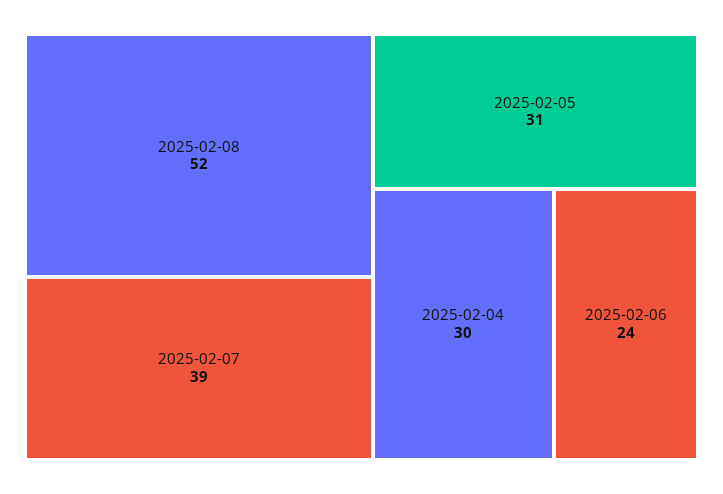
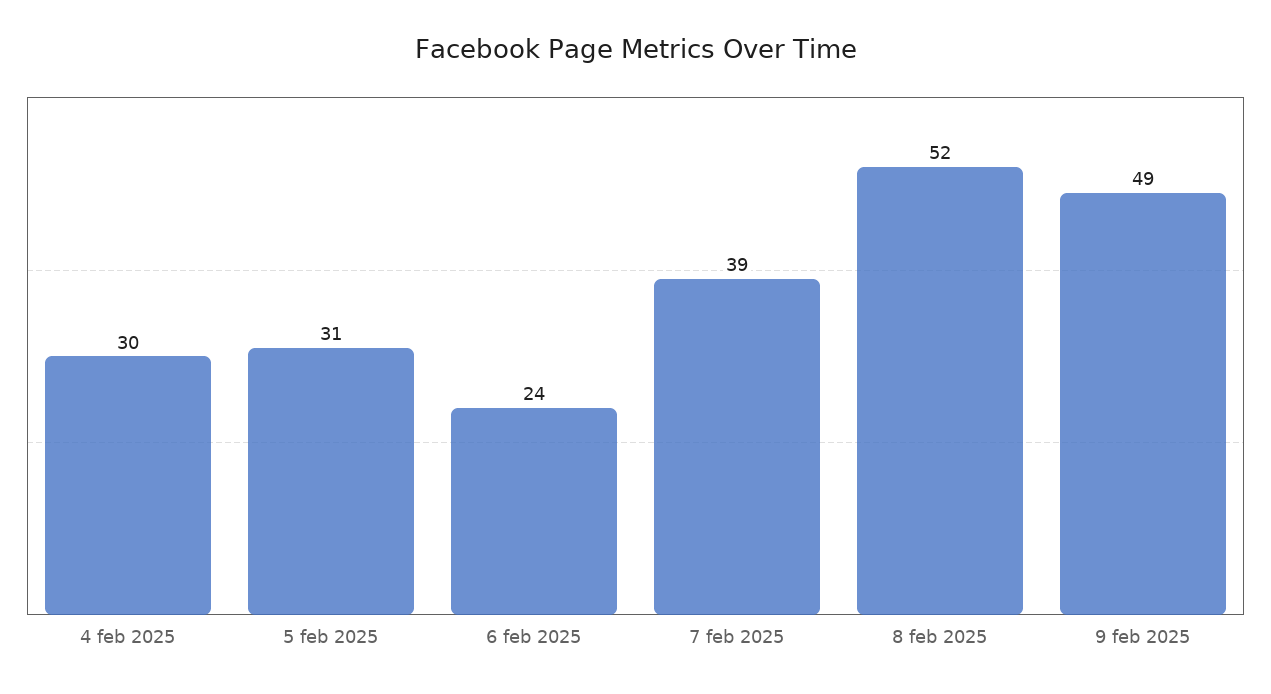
9 feb 2025: none -> 49

